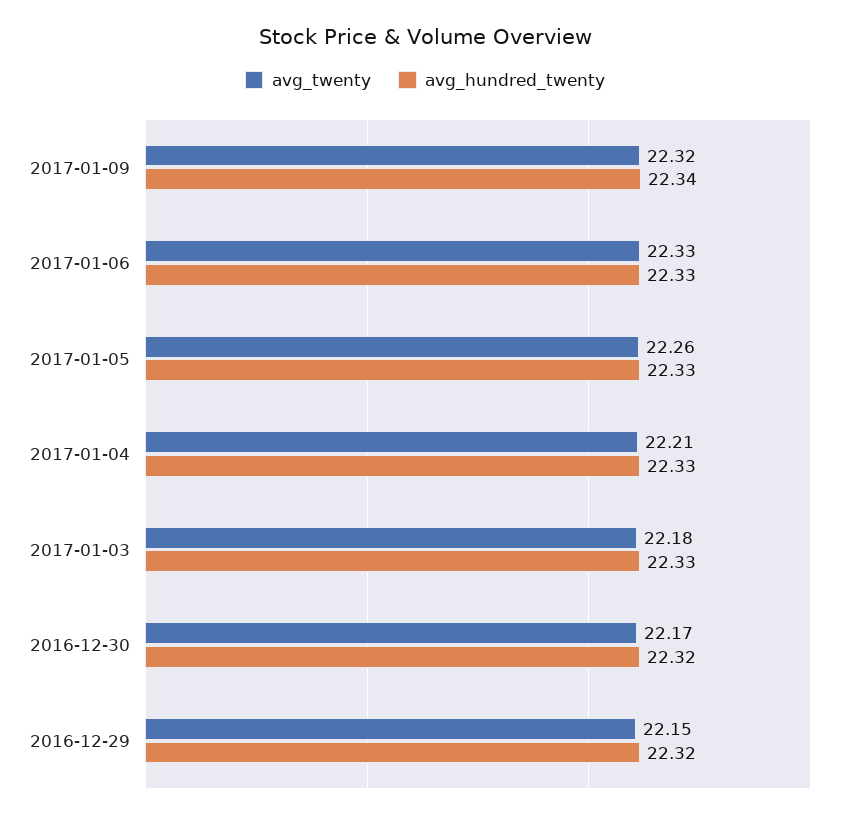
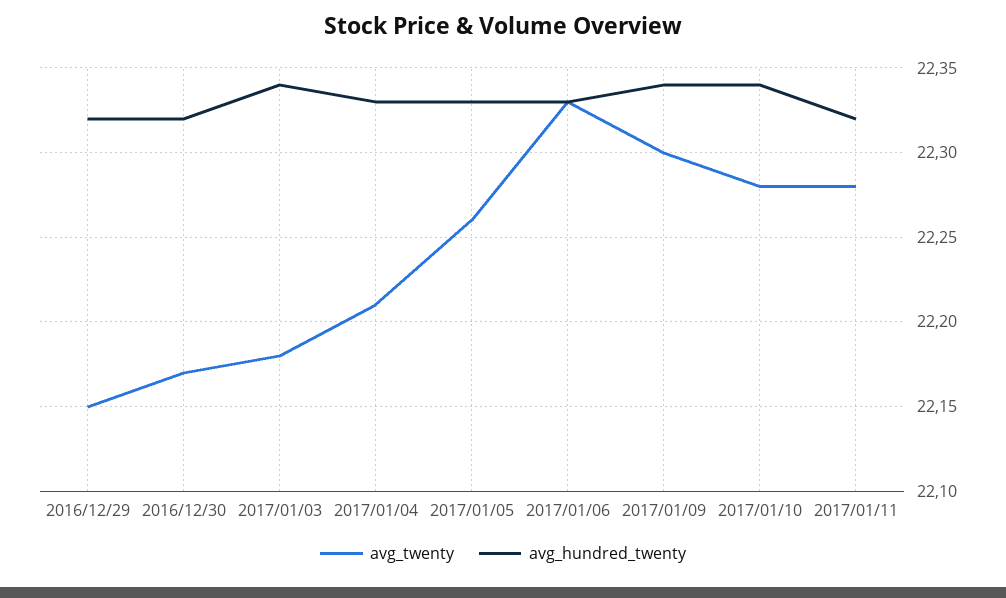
avg_twenty, 2017-01-09: 22.32 -> 22.3
avg_hundred_twenty, 2017-01-03: 22.33 -> 22.34
avg_twenty, 2017/01/10: none -> 22.28
avg_hundred_twenty, 2017/01/10: none -> 22.34
avg_twenty, 2017/01/11: none -> 22.28
avg_hundred_twenty, 2017/01/11: none -> 22.32

